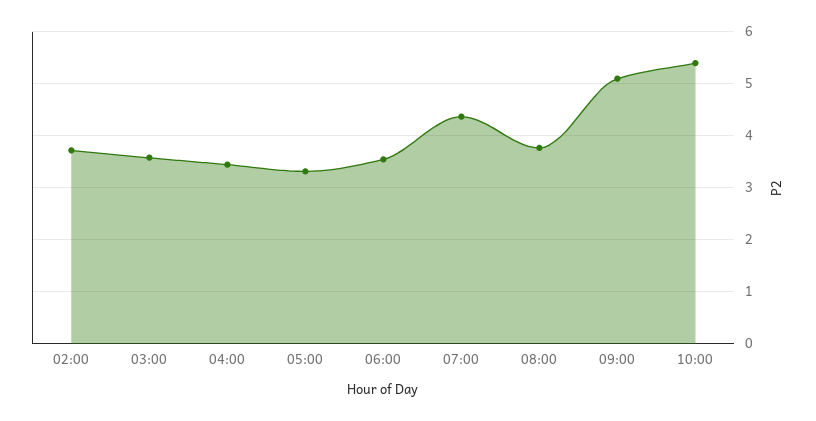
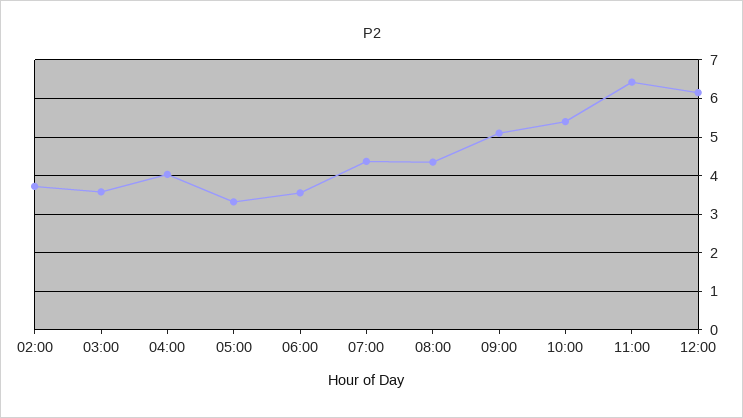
04:00: 3.4 -> 4
08:00: 3.8 -> 4.4
11:00: none -> 6.4
12:00: none -> 6.2

